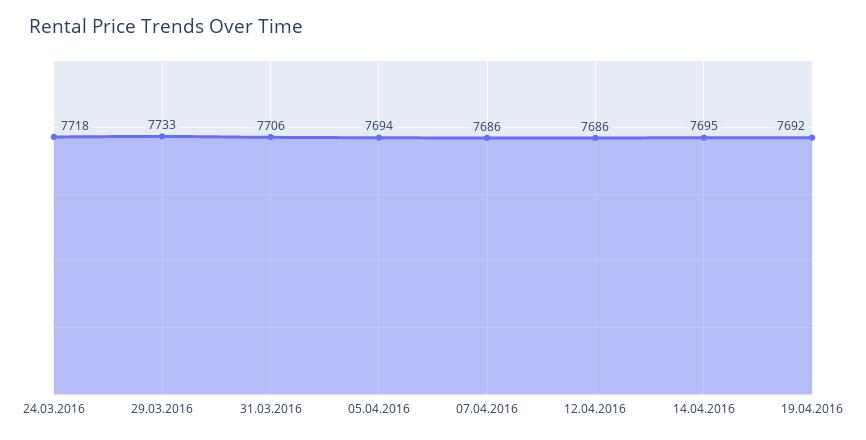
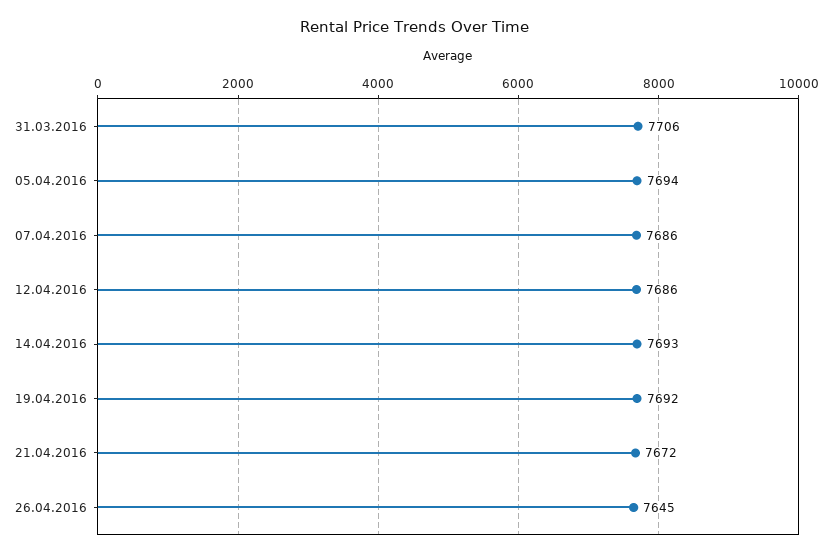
24.03.2016: 7718 -> none
29.03.2016: 7733 -> none
14.04.2016: 7695 -> 7693
21.04.2016: none -> 7672
26.04.2016: none -> 7645

